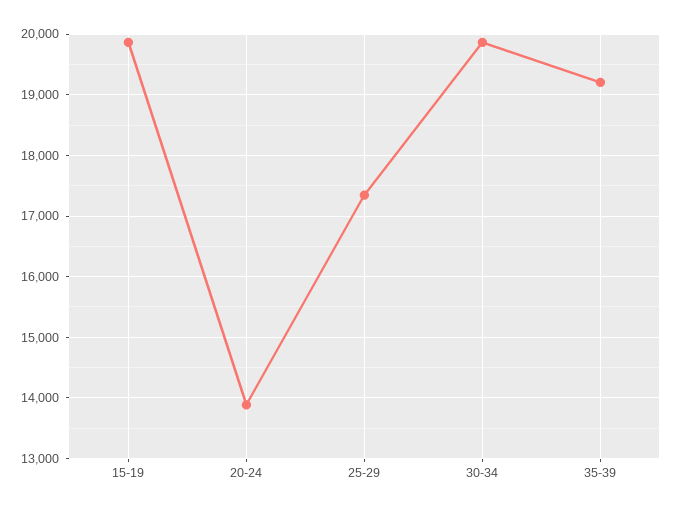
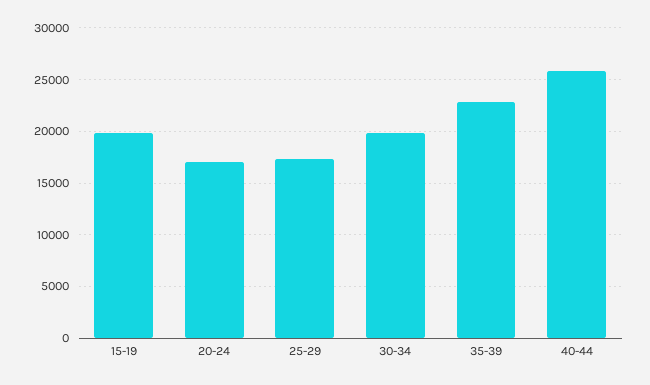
20-24: 13900 -> 17000
35-39: 19200 -> 23000
40-44: none -> 26000

